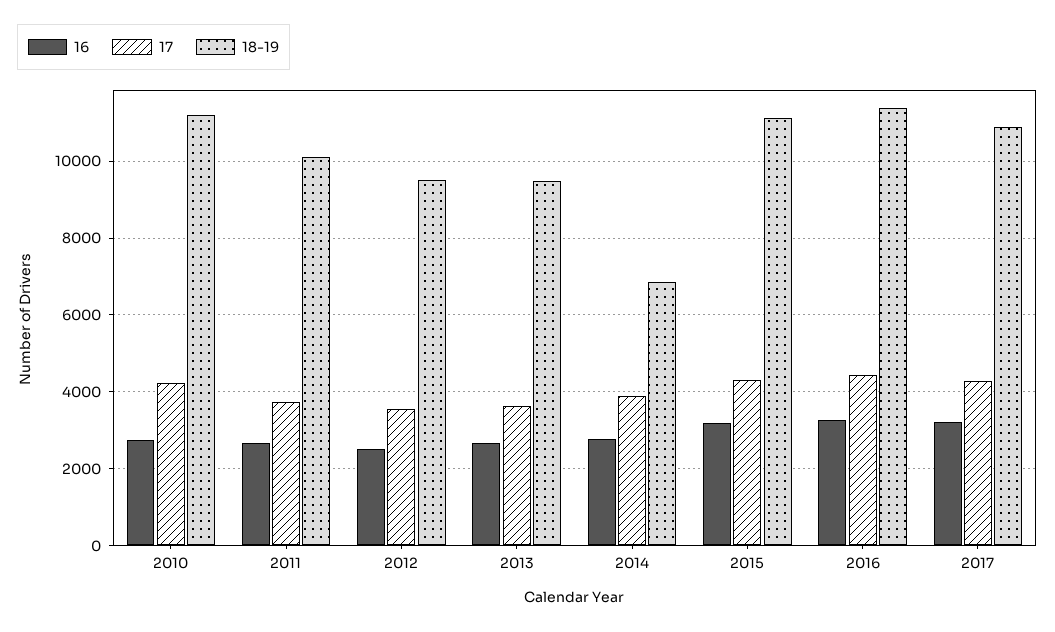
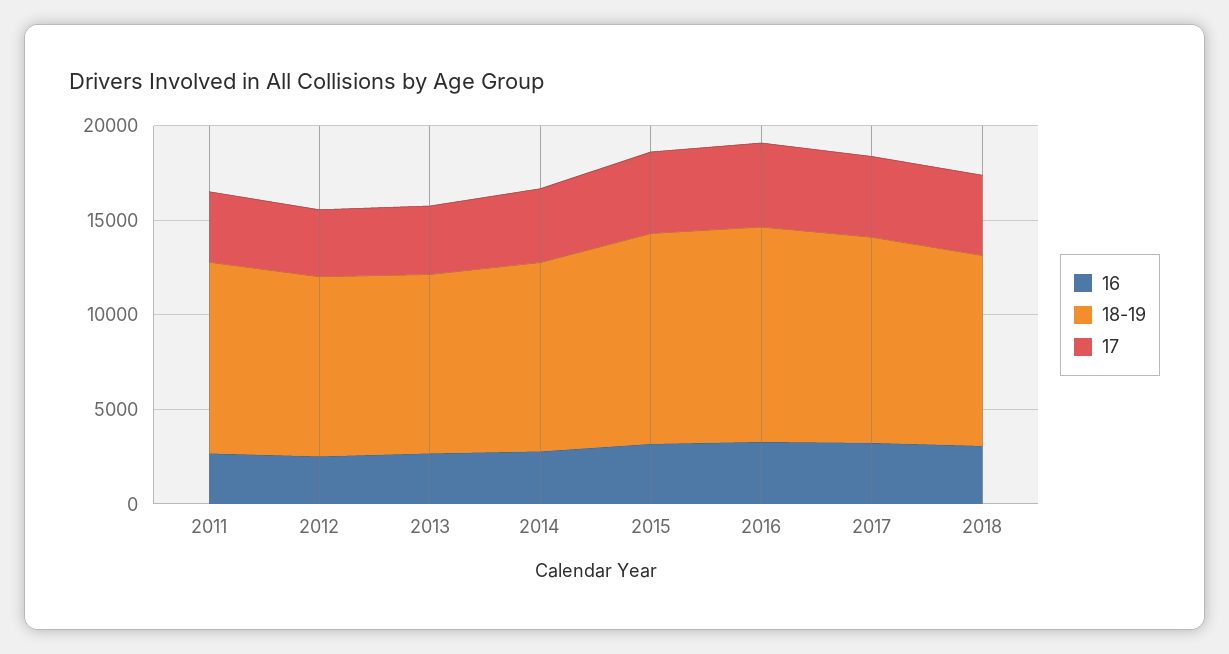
16, 2010: 2800 -> none
17, 2010: 4200 -> none
18-19, 2010: 11200 -> none
18-19, 2014: 6800 -> 10000
16, 2018: none -> 3000
18-19, 2018: none -> 10000
17, 2018: none -> 4000

